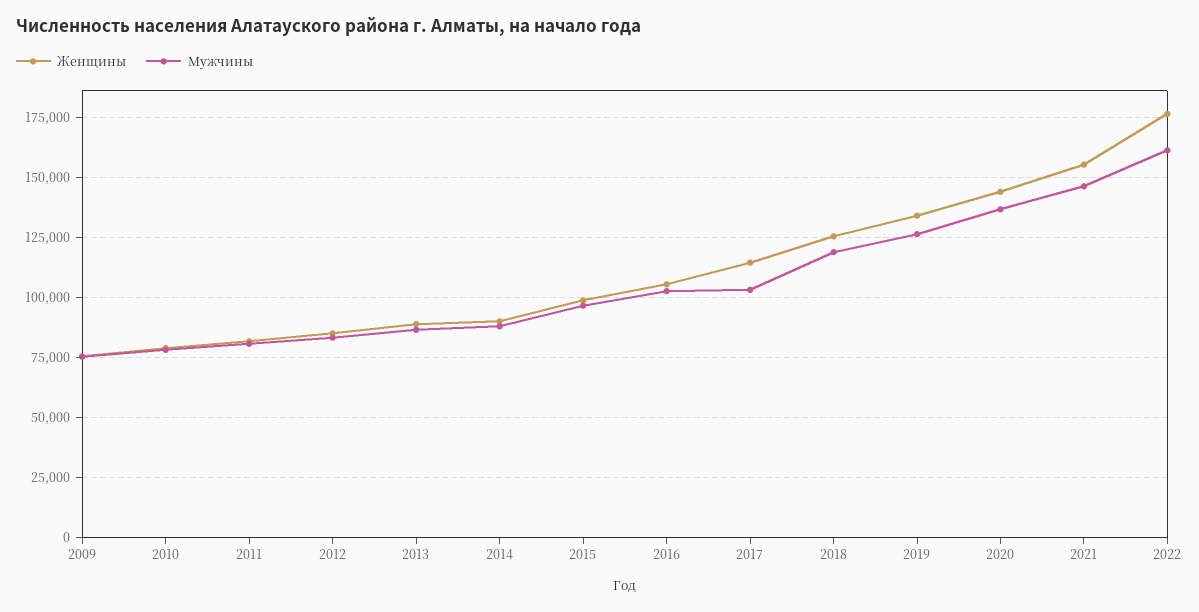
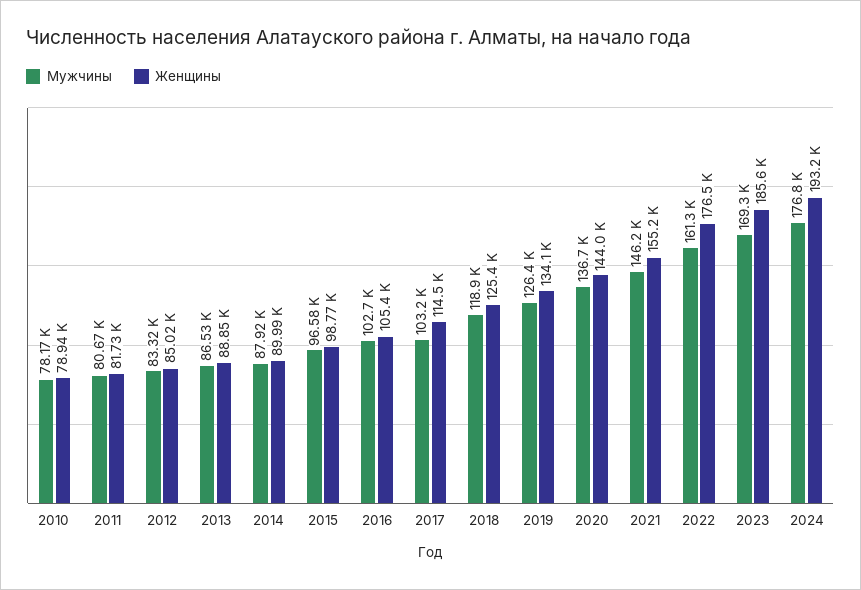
Женщины, 2009: 75000 -> none
Мужчины, 2009: 75000 -> none
Мужчины, 2023: none -> 169300
Женщины, 2023: none -> 185600
Мужчины, 2024: none -> 176800
Женщины, 2024: none -> 193200

